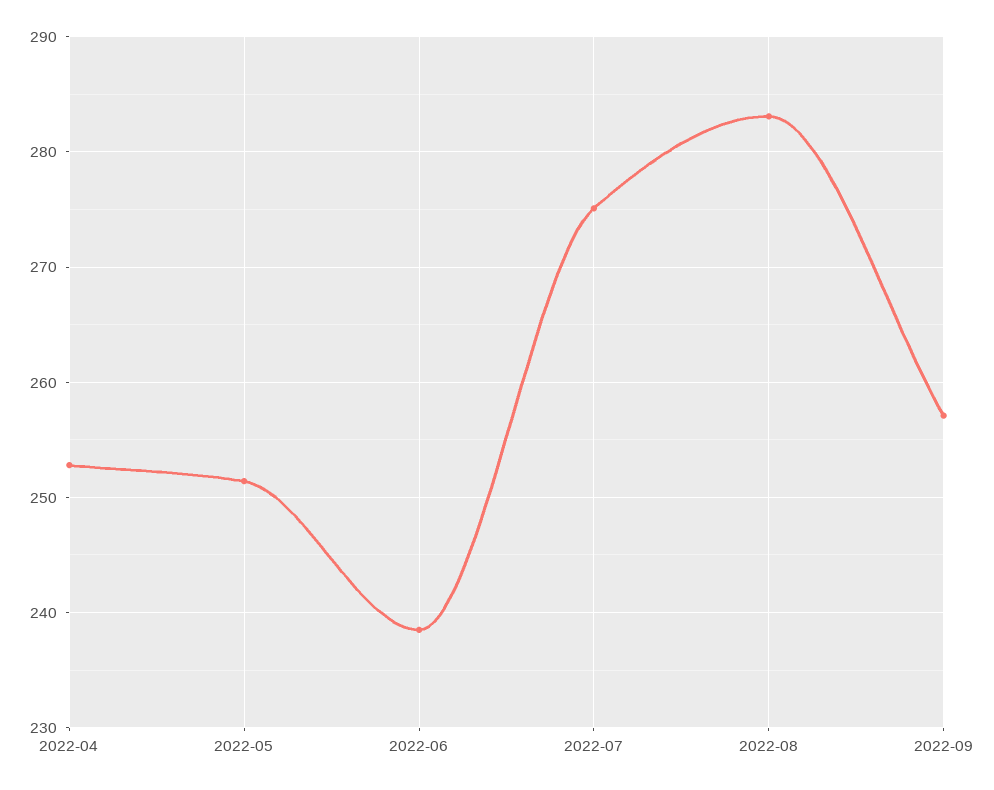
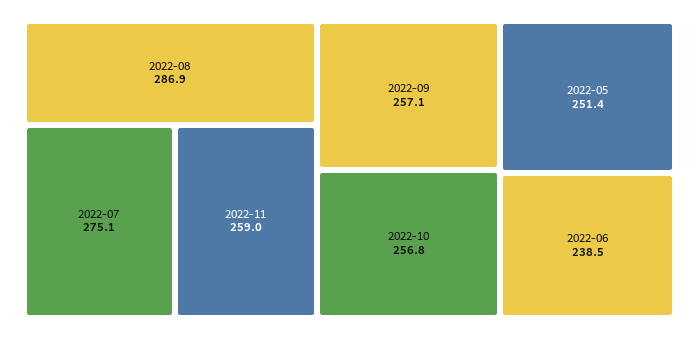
2022-04: 253 -> none
2022-08: 283 -> 286.9
2022-11: none -> 259
2022-10: none -> 256.8

